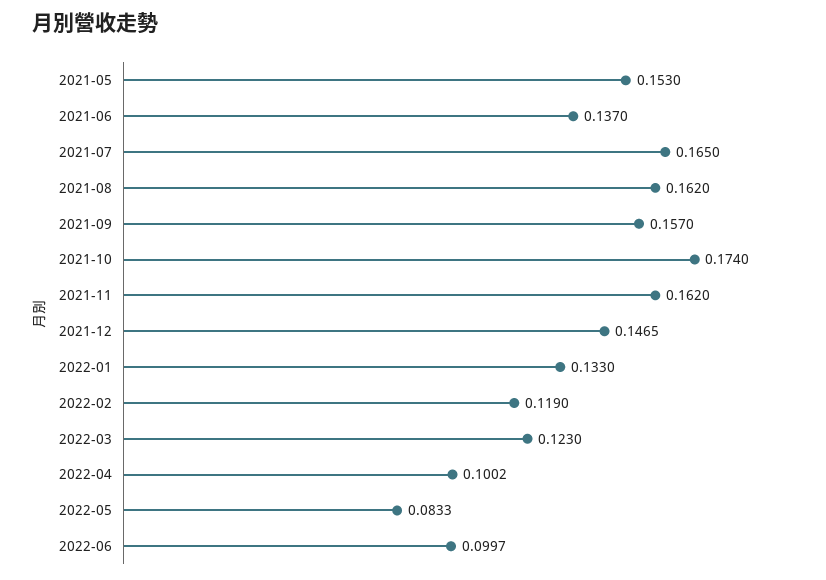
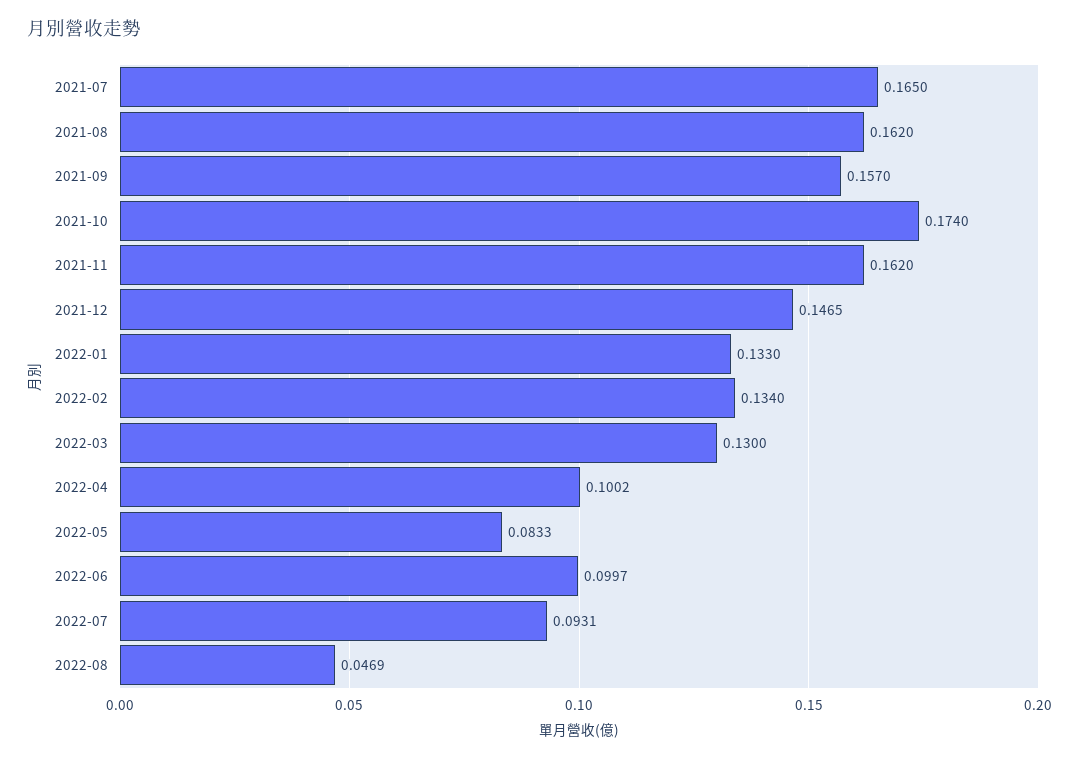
2021-05: 0.153 -> none
2021-06: 0.137 -> none
2022-02: 0.119 -> 0.134
2022-03: 0.123 -> 0.13
2022-07: none -> 0.0931
2022-08: none -> 0.0469

